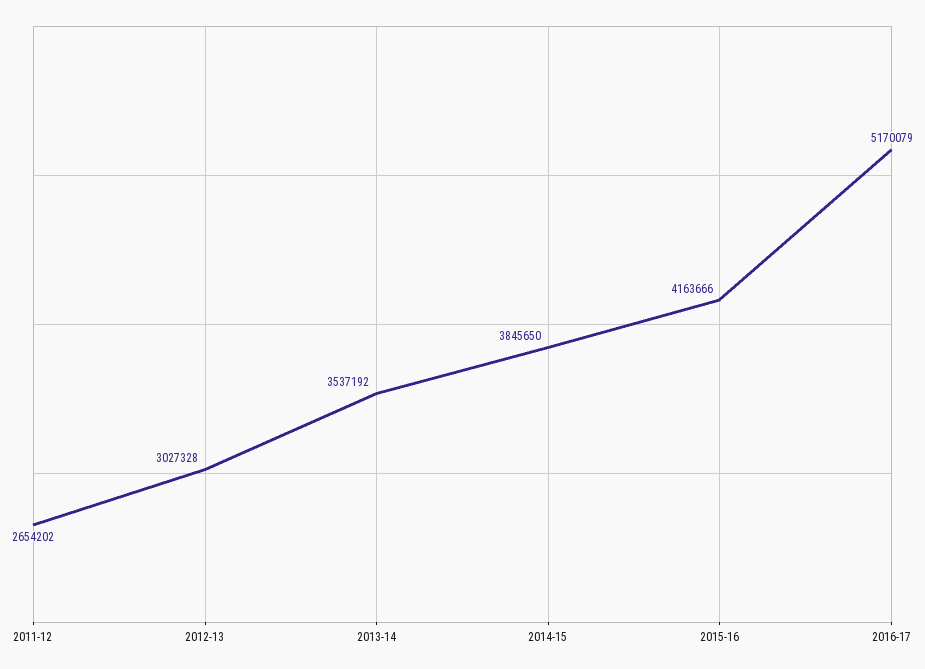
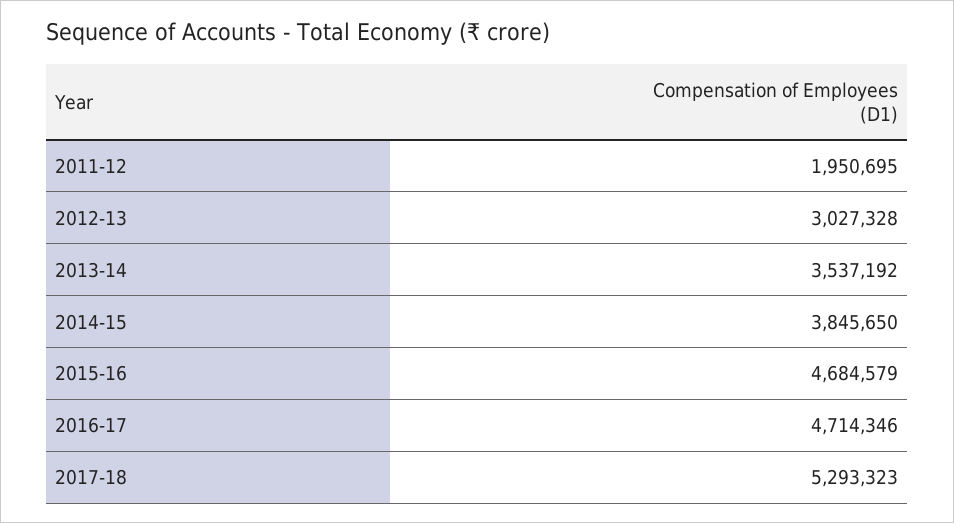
2011-12: 2654202 -> 1950695
2015-16: 4163666 -> 4684579
2016-17: 5170079 -> 4714346
2017-18: none -> 5293323

